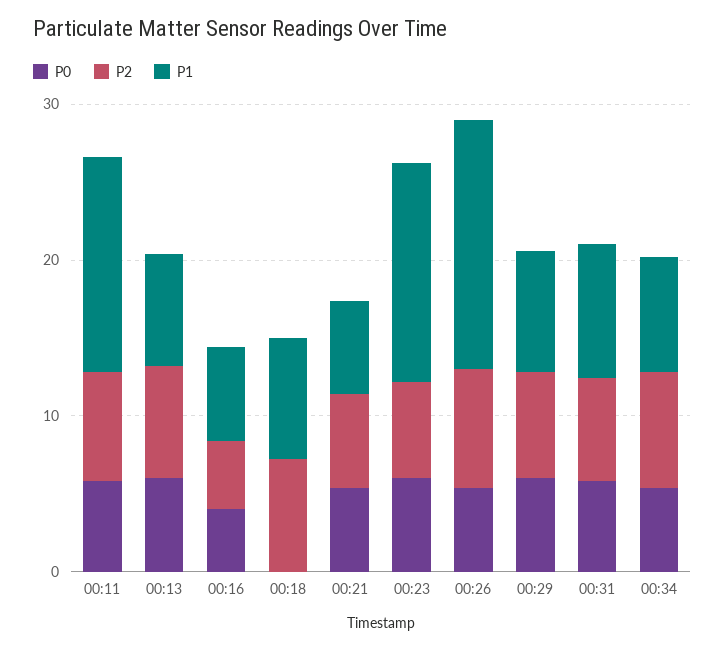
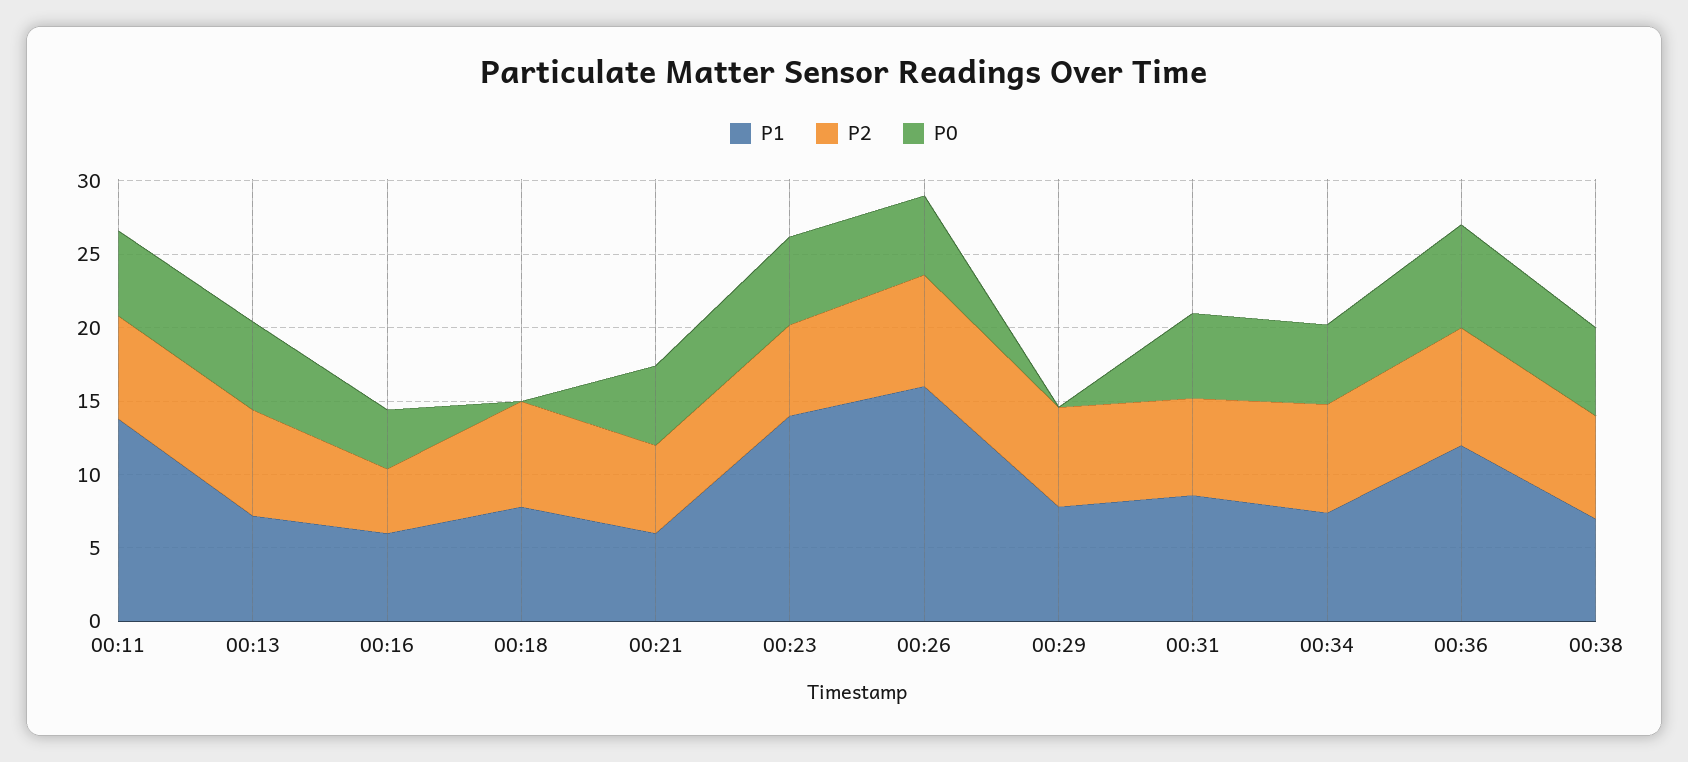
P0, 00:29: 6 -> 0
P1, 00:36: none -> 12
P2, 00:36: none -> 8
P0, 00:36: none -> 7
P1, 00:38: none -> 7
P2, 00:38: none -> 7
P0, 00:38: none -> 6

